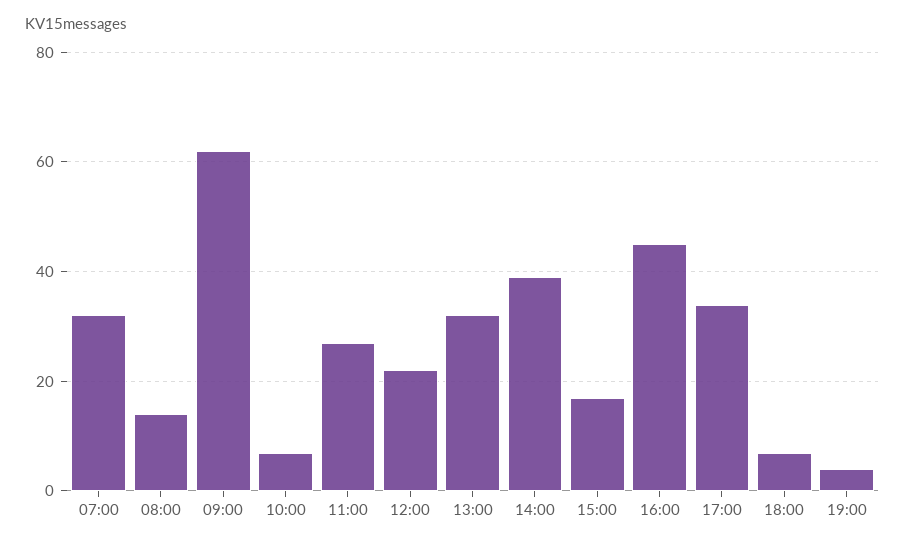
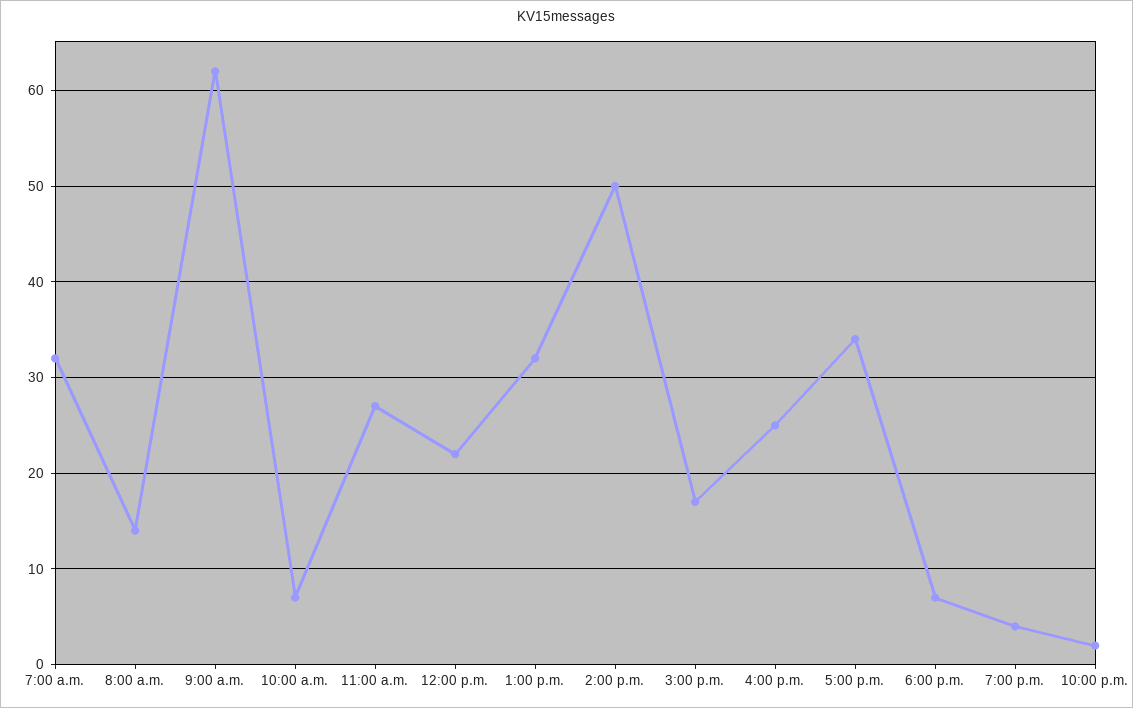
14:00: 40 -> 50
16:00: 45 -> 25
10:00 p.m.: none -> 2

